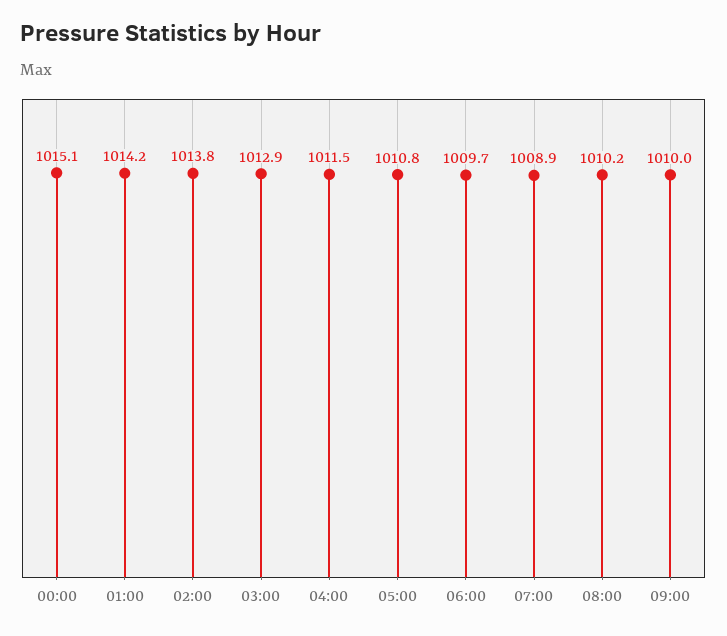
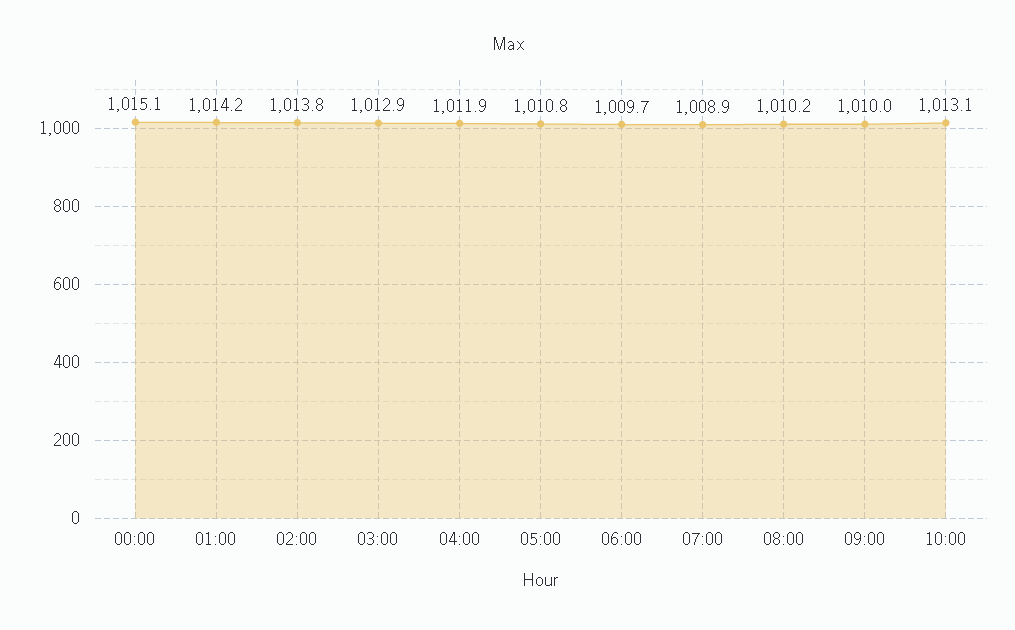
04:00: 1011.5 -> 1011.9
10:00: none -> 1013.1

